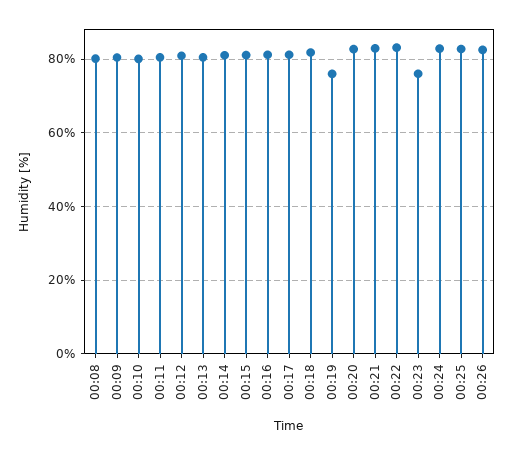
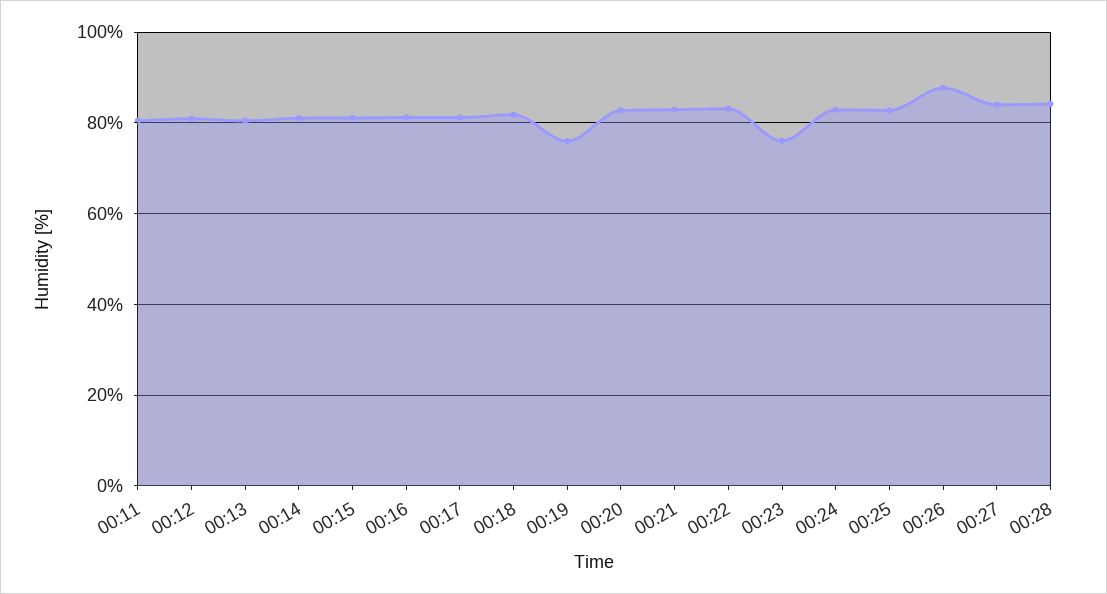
00:08: 80 -> none
00:09: 80 -> none
00:10: 80 -> none
00:26: 82 -> 88
00:27: none -> 84
00:28: none -> 84

